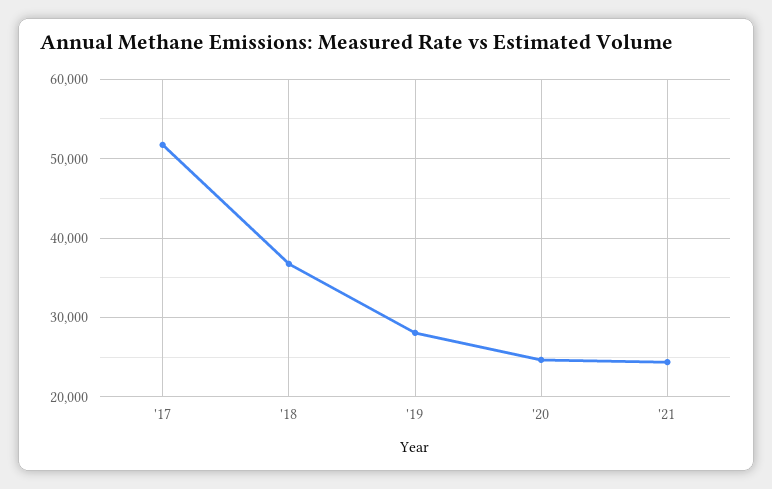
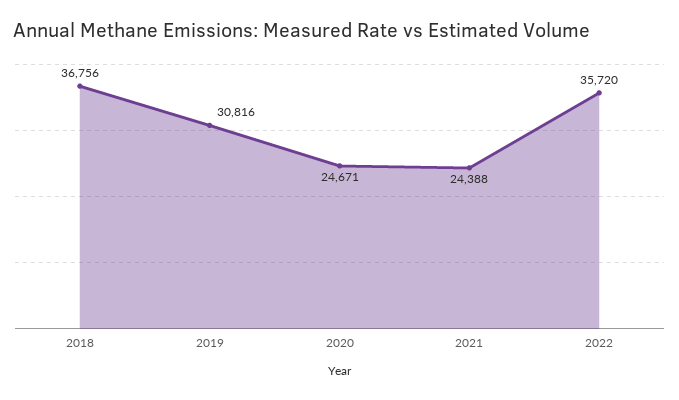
'17: 52000 -> none
'19: 28000 -> 30816
2022: none -> 35720

